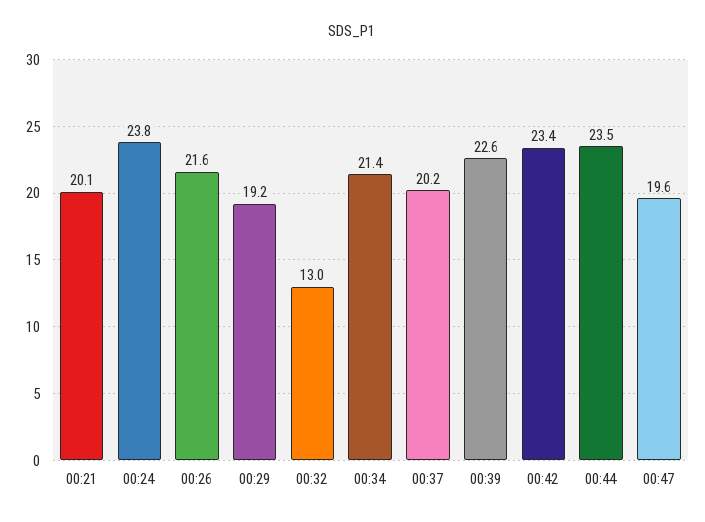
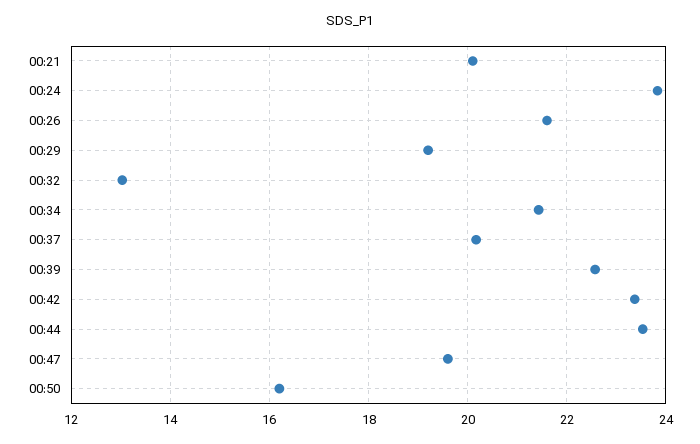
00:50: none -> 16.2

